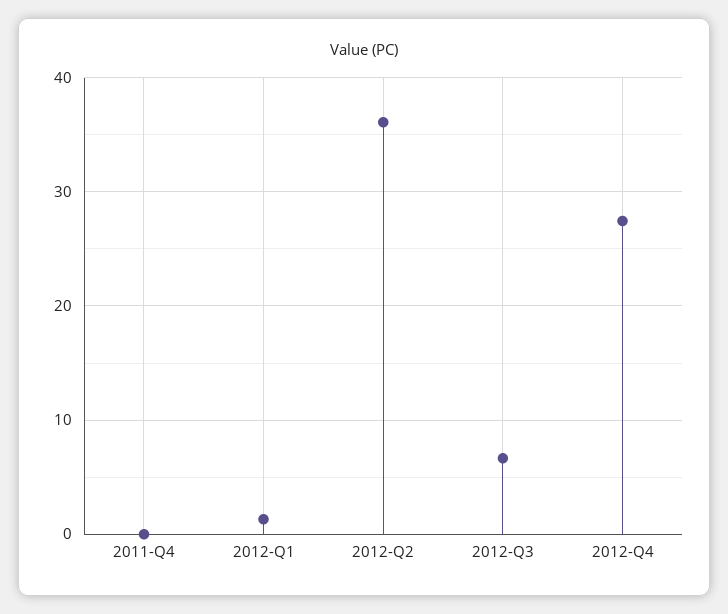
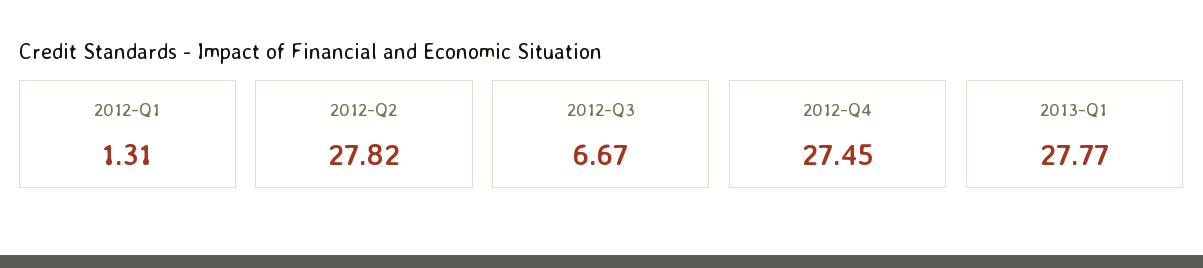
2011-Q4: 0 -> none
2012-Q2: 36 -> 27.82
2013-Q1: none -> 27.77

